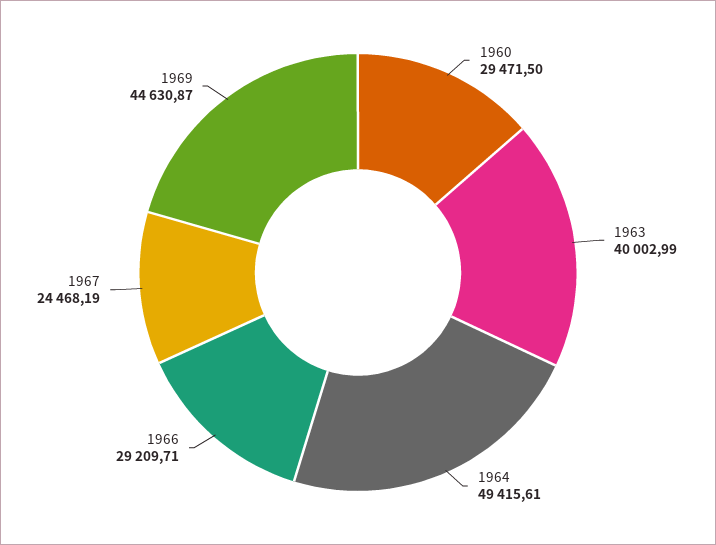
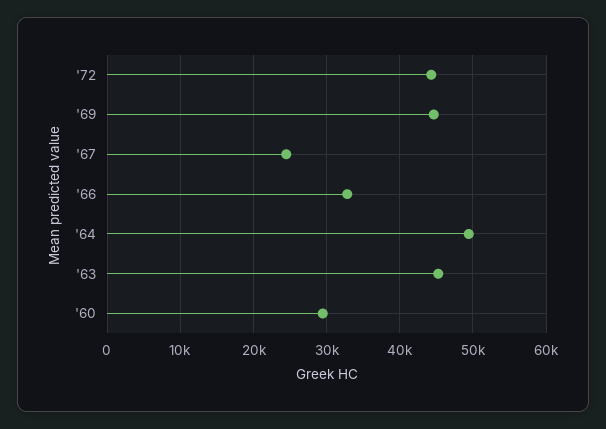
1963: 40002.99 -> 45000
1966: 29209.71 -> 33000
'72: none -> 44000

